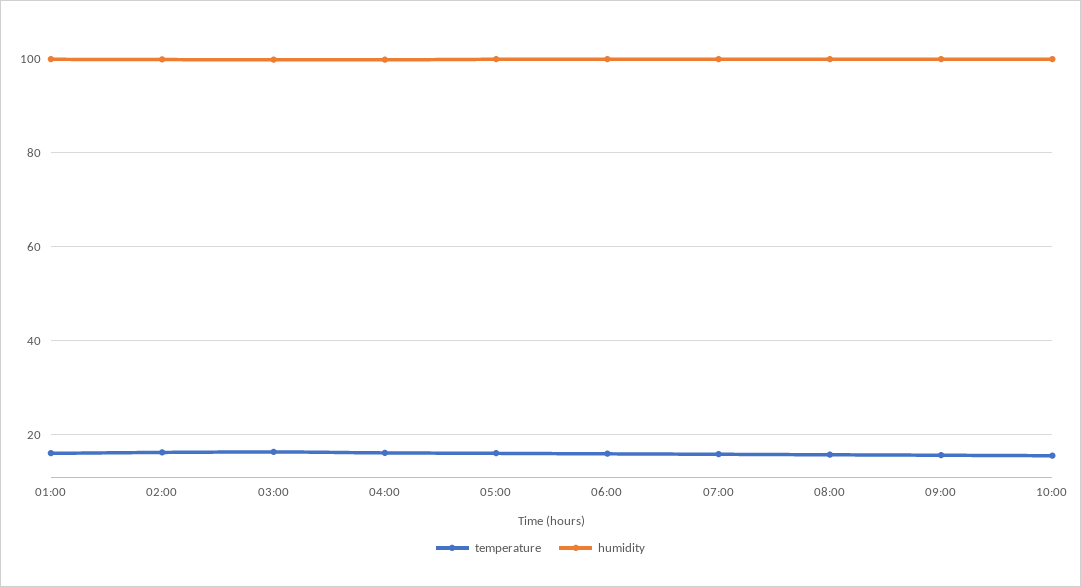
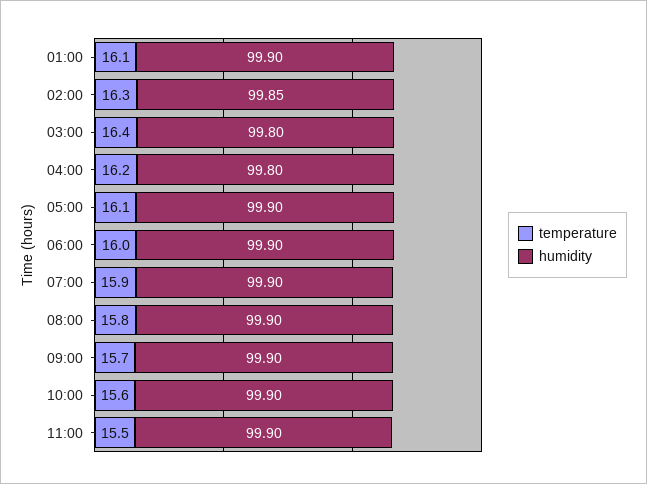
temperature, 11:00: none -> 15.5
humidity, 11:00: none -> 99.9

